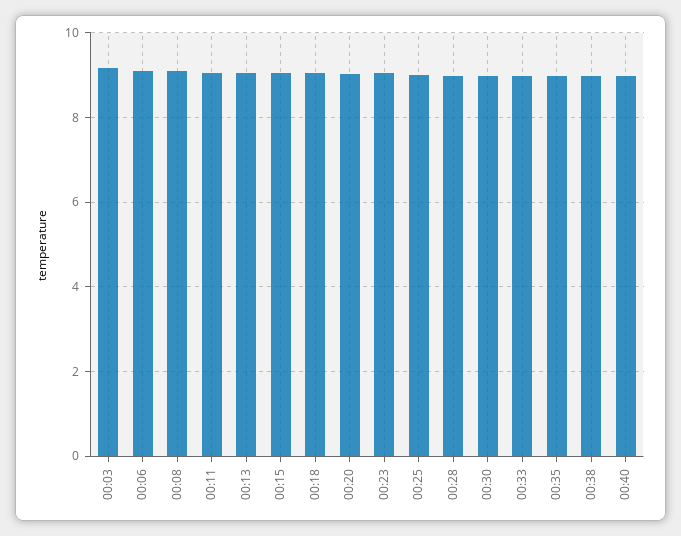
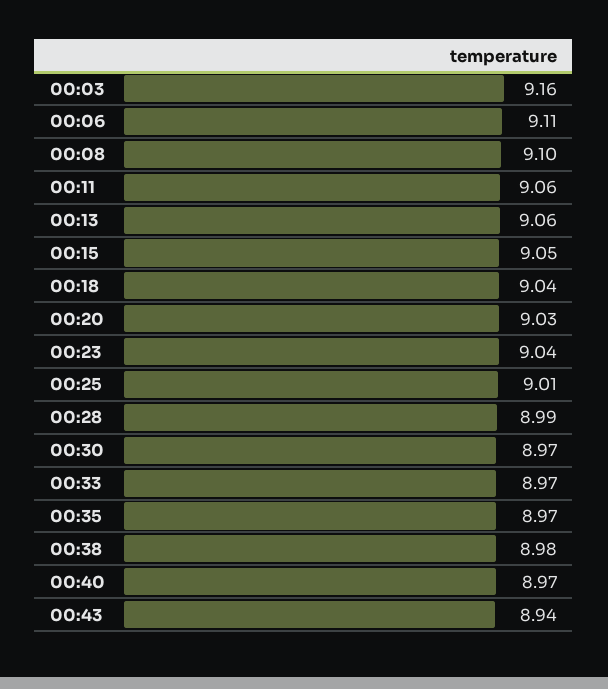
00:43: none -> 8.94

